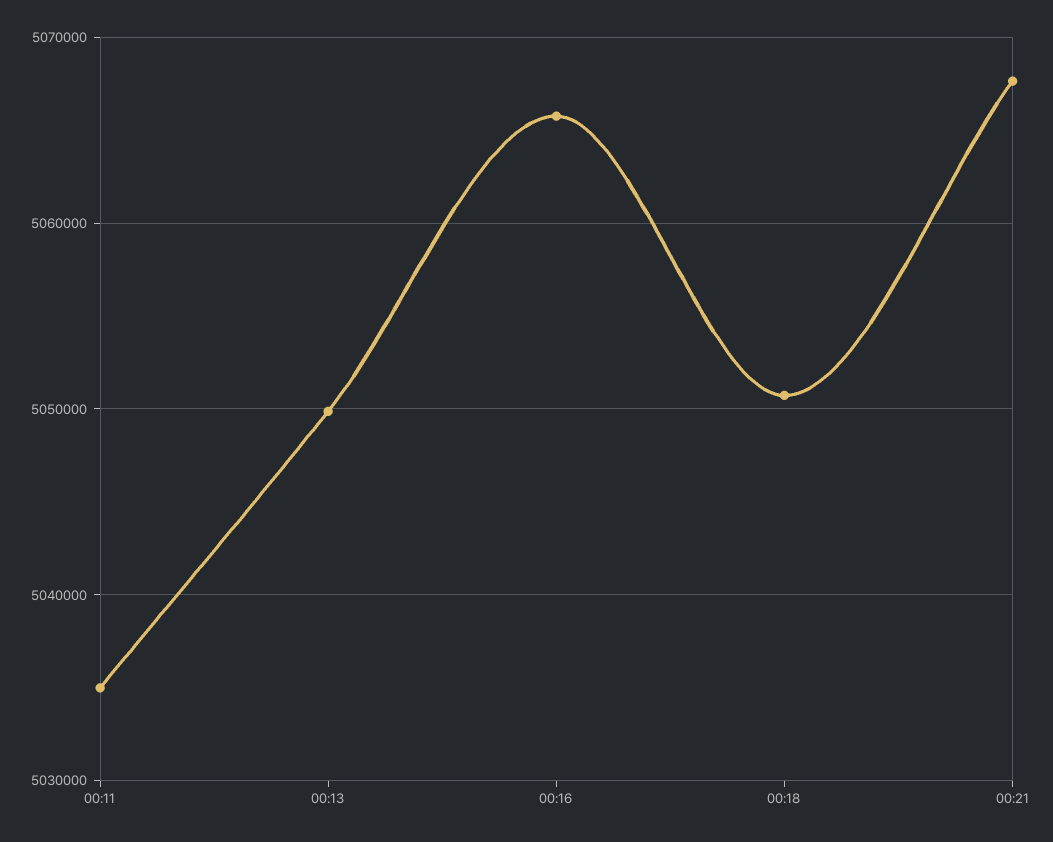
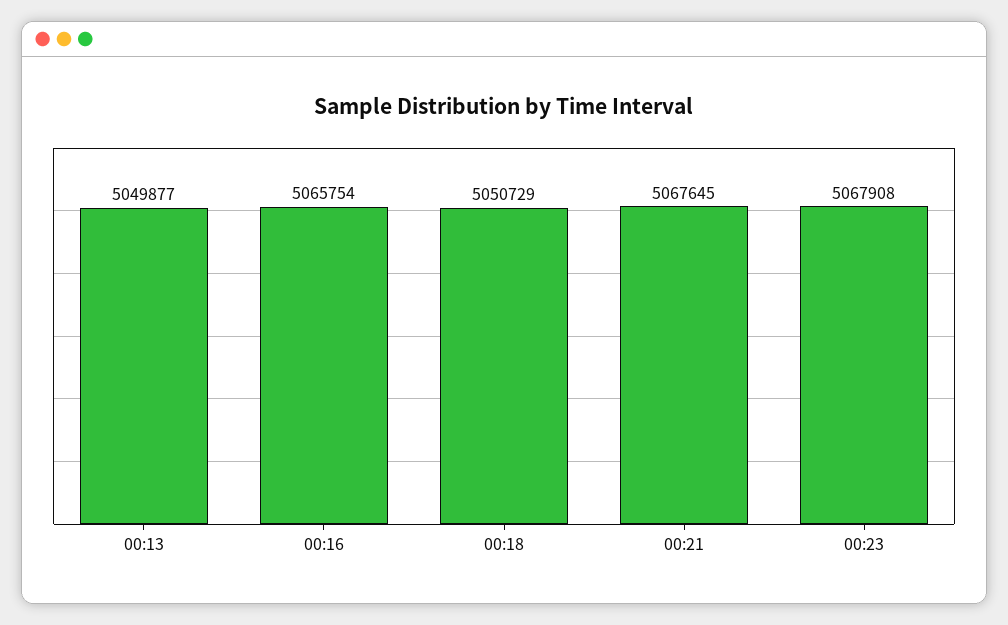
00:11: 5035000 -> none
00:23: none -> 5067908

